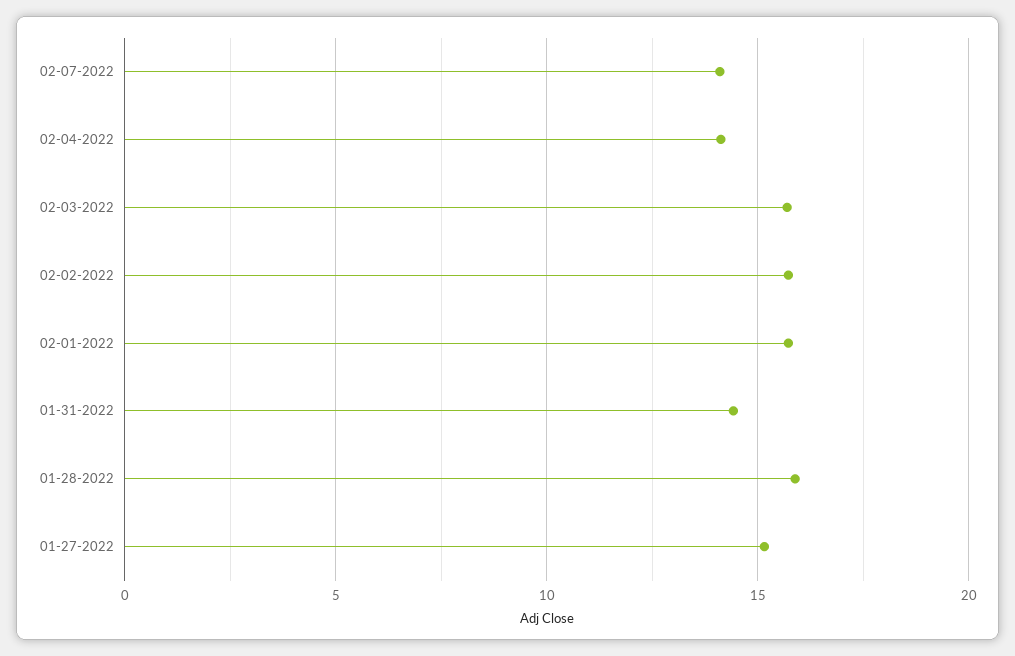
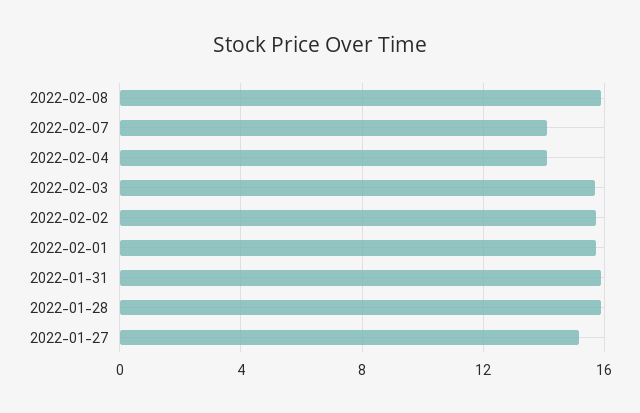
01-31-2022: 14.5 -> 16
2022-02-08: none -> 16

